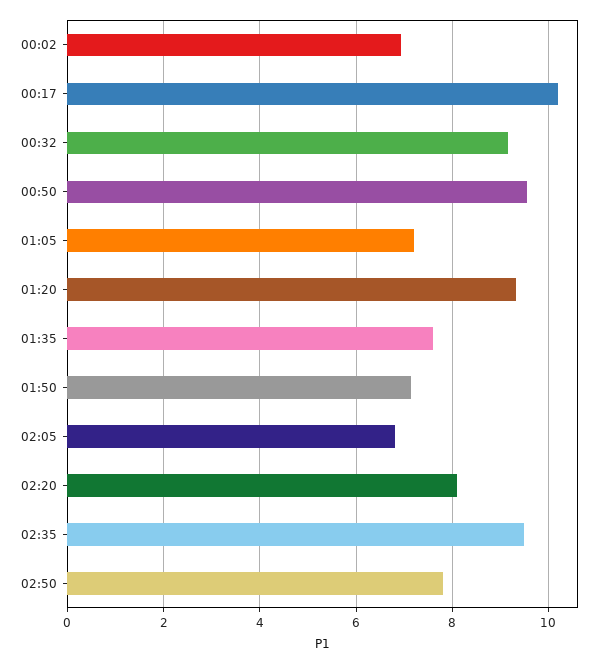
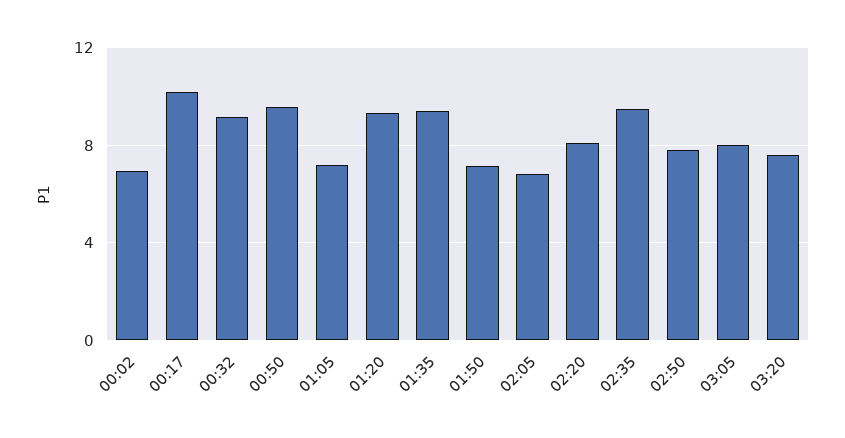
01:35: 7.6 -> 9.5
03:05: none -> 8
03:20: none -> 7.5

